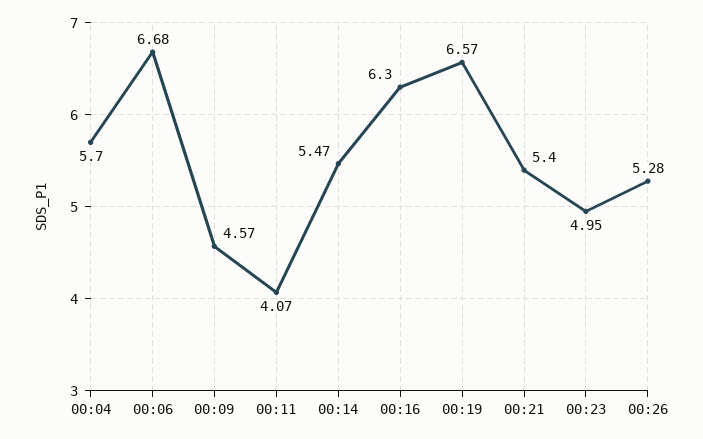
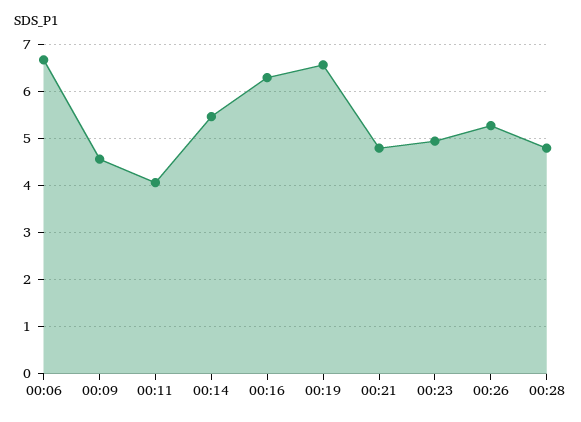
00:04: 5.7 -> none
00:21: 5.4 -> 4.8
00:28: none -> 4.8

